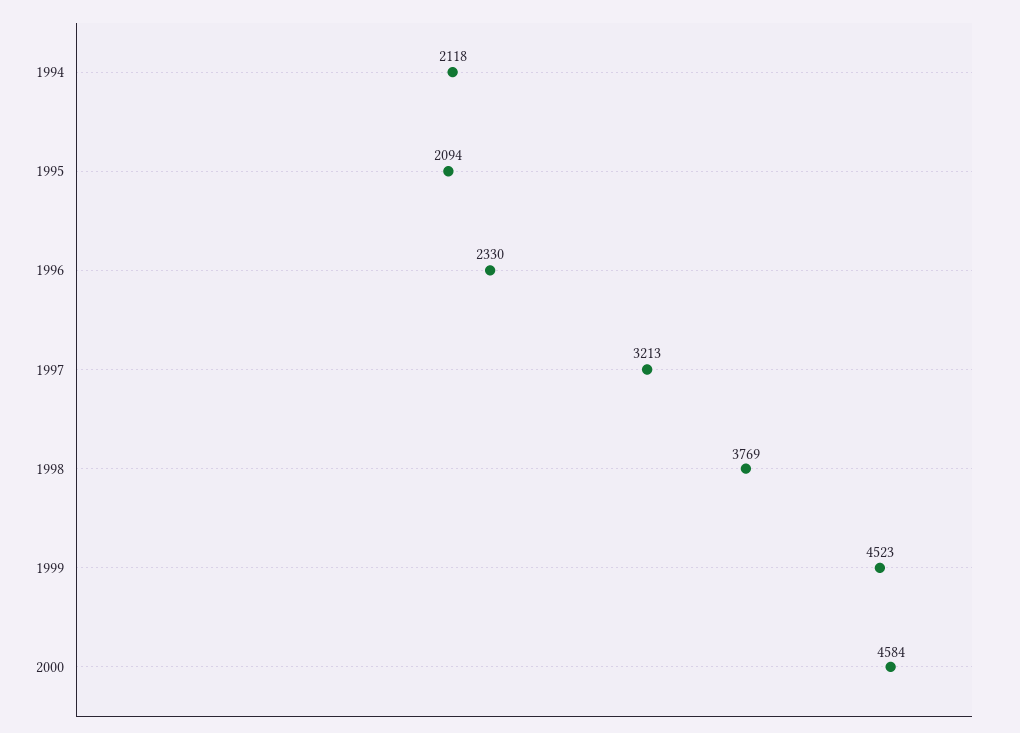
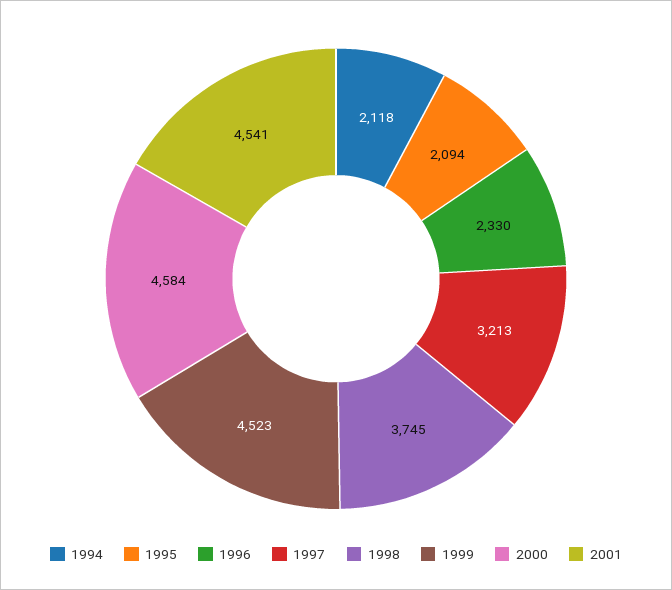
1998: 3769 -> 3745
2001: none -> 4541

